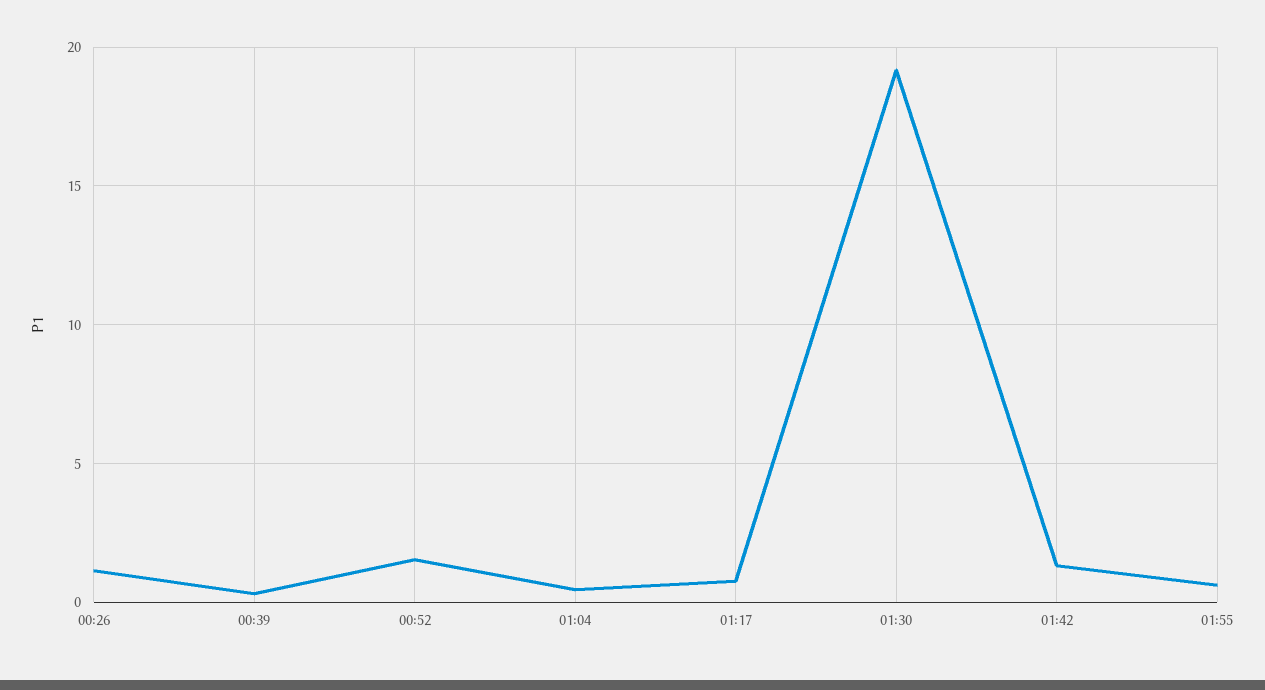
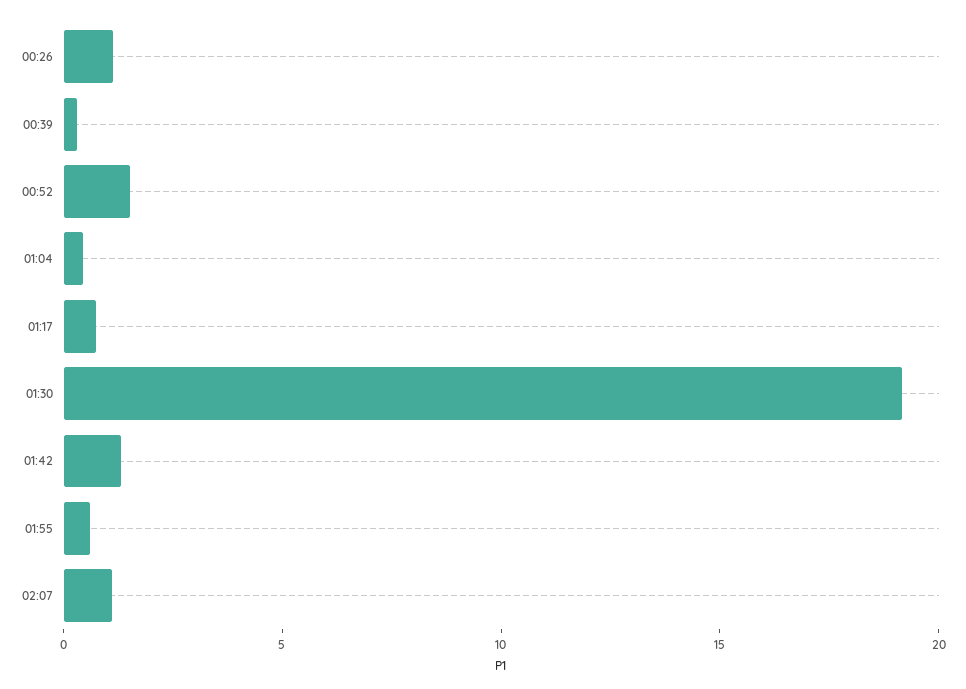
02:07: none -> 1

